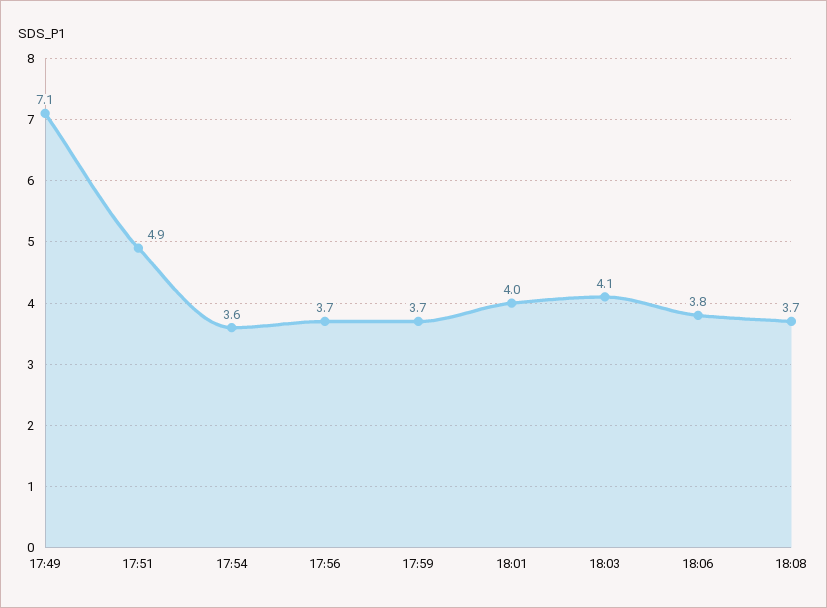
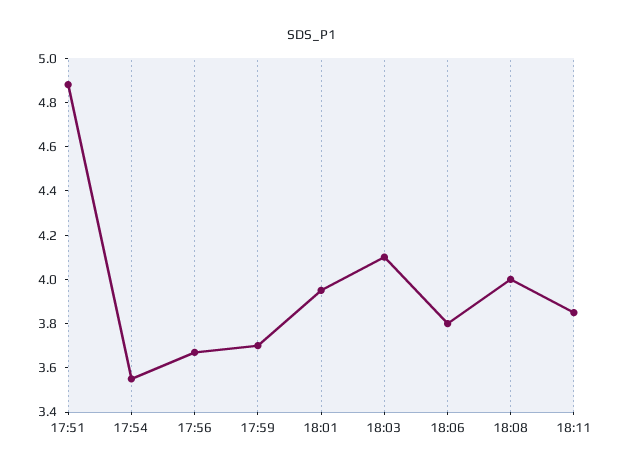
17:49: 7.1 -> none
18:08: 3.7 -> 4
18:11: none -> 3.85

